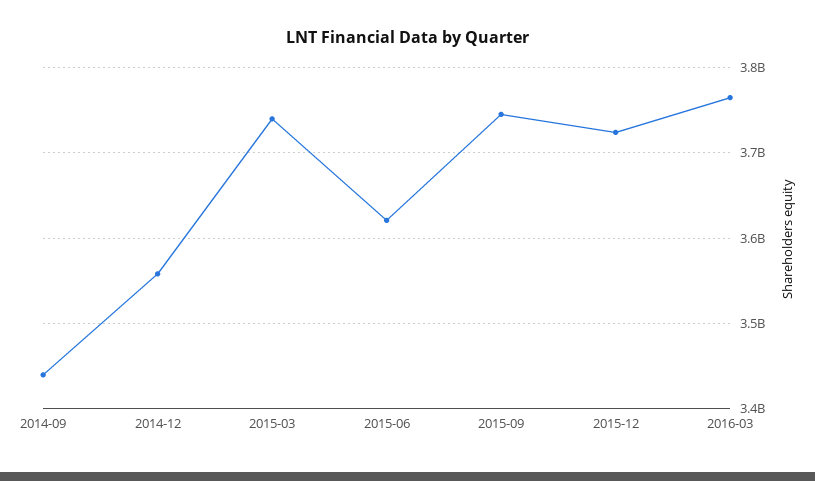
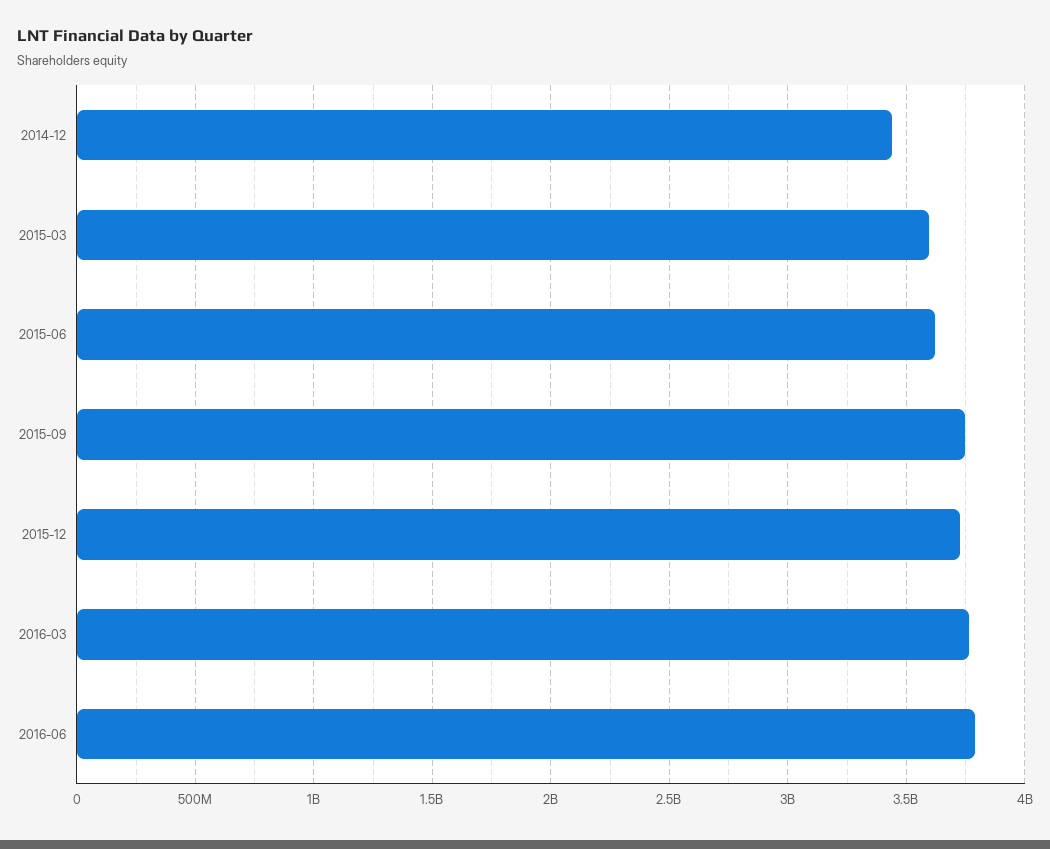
2014-09: 3440000000 -> none
2014-12: 3560000000 -> 3450000000
2015-03: 3740000000 -> 3600000000
2016-06: none -> 3800000000

